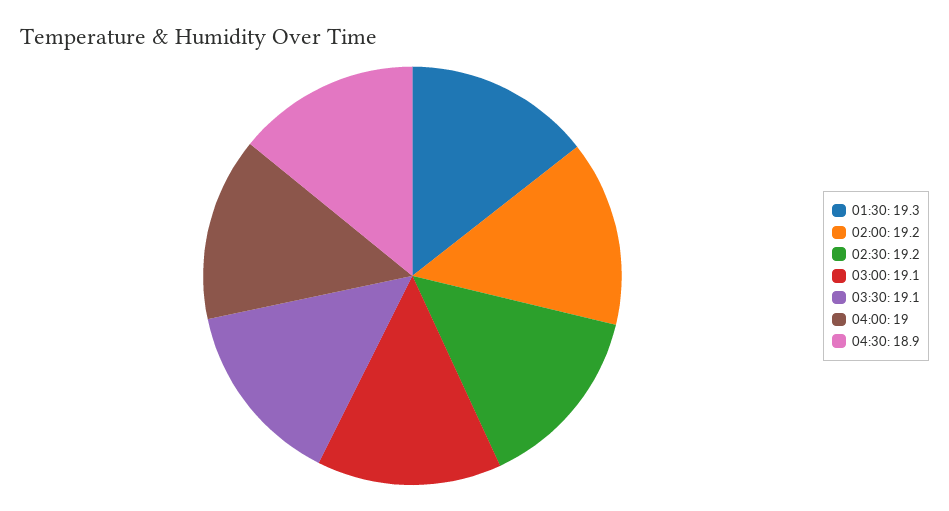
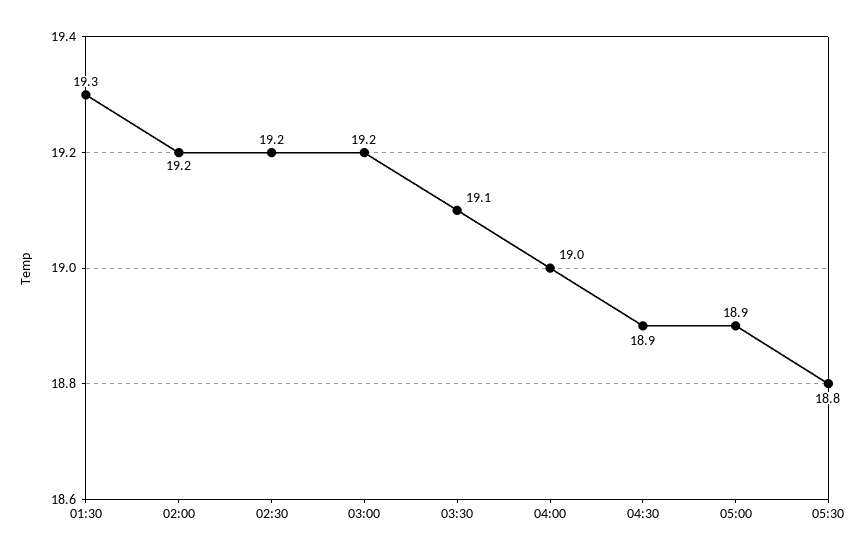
03:00: 19.1 -> 19.2
05:00: none -> 18.9
05:30: none -> 18.8

